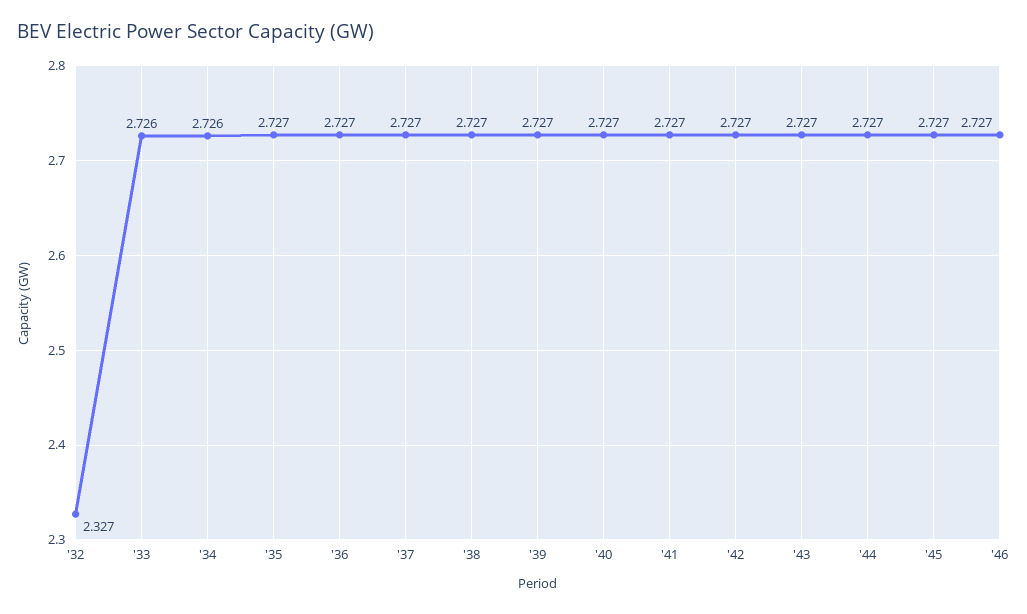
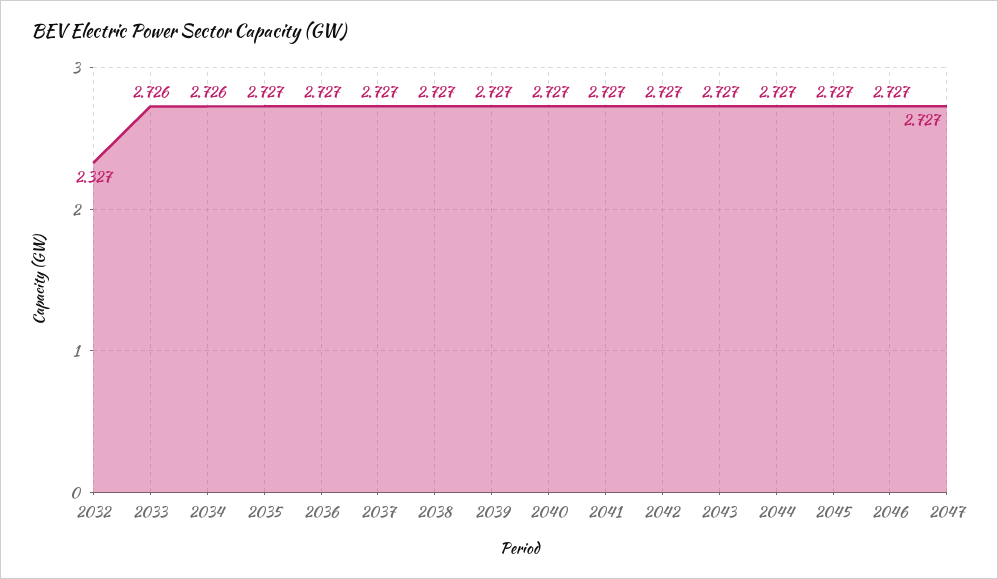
2047: none -> 2.727

